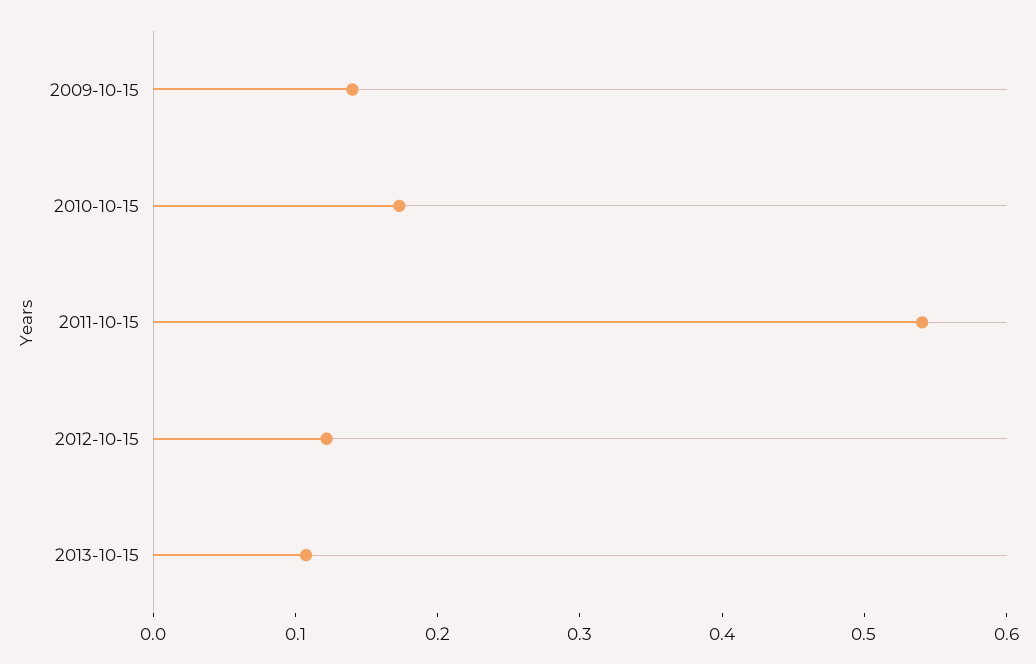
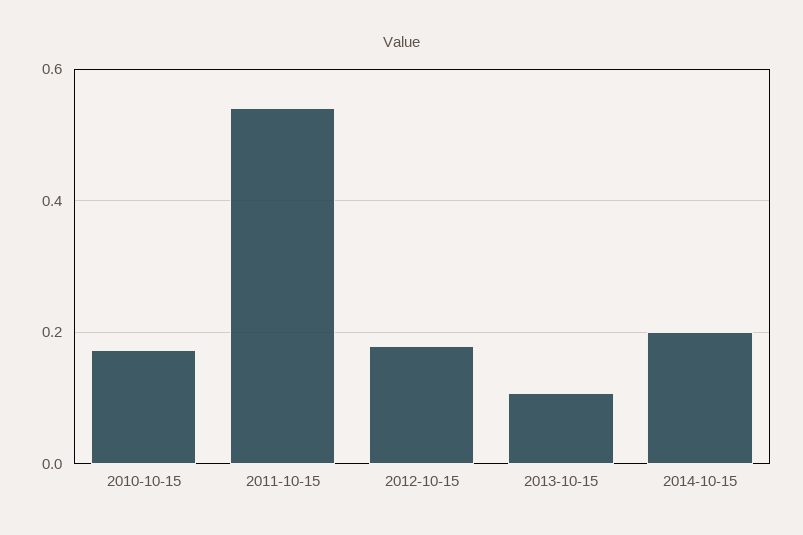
2009-10-15: 0.14 -> none
2012-10-15: 0.12 -> 0.18
2014-10-15: none -> 0.2

